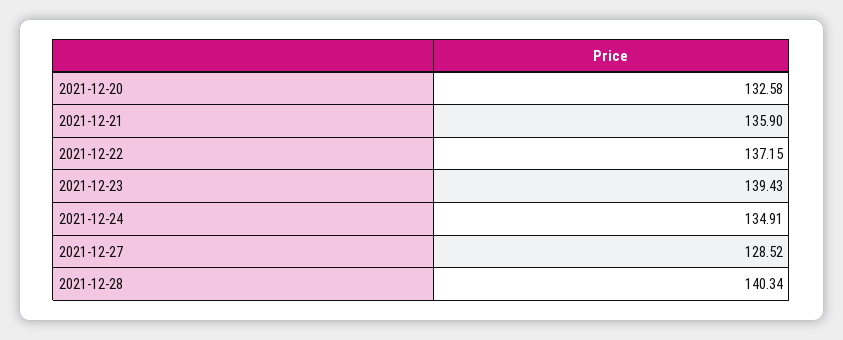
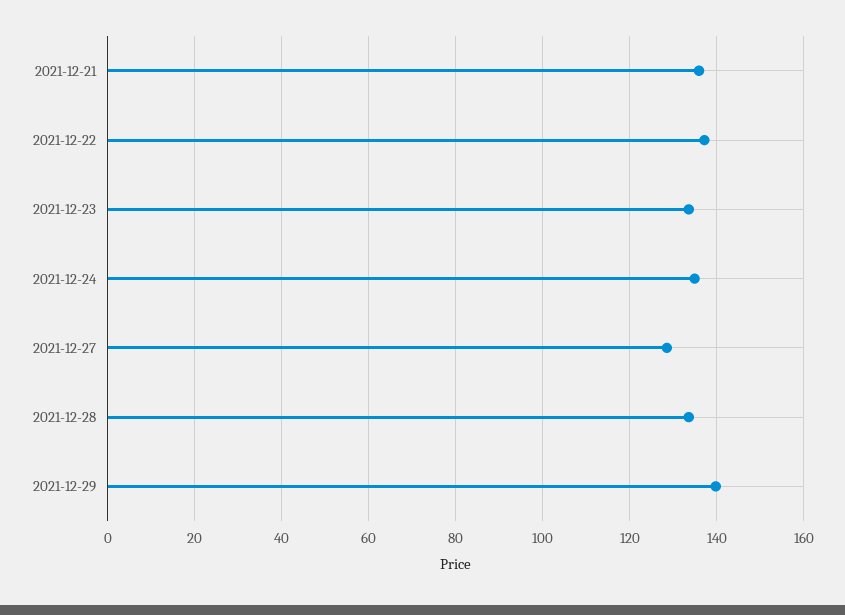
2021-12-20: 132.58 -> none
2021-12-23: 139.43 -> 134
2021-12-28: 140.34 -> 134
2021-12-29: none -> 140

